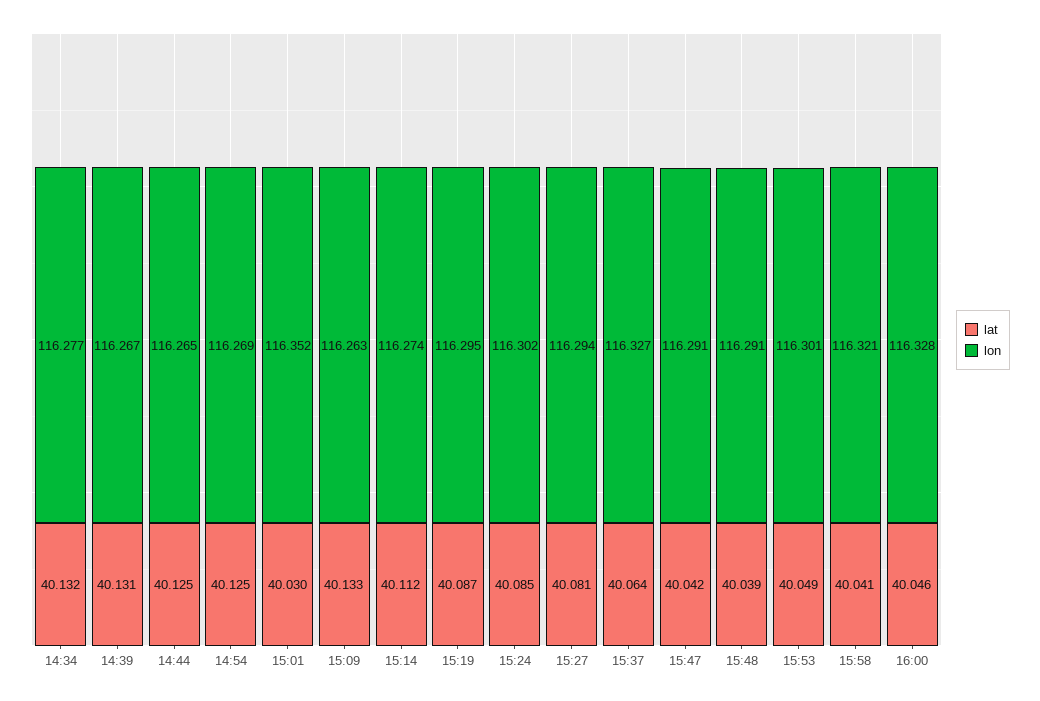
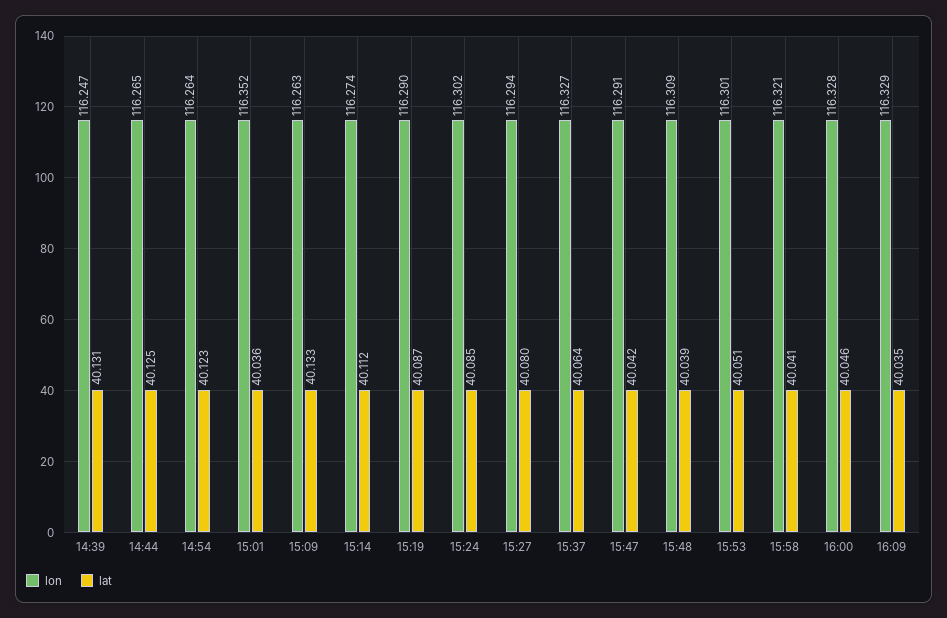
lat, 14:34: 40.132 -> none
lon, 14:34: 116.277 -> none
lon, 14:39: 116.267 -> 116.247
lat, 14:54: 40.125 -> 40.123
lon, 14:54: 116.269 -> 116.264
lat, 15:01: 40.03 -> 40.036
lon, 15:19: 116.295 -> 116.29
lat, 15:27: 40.081 -> 40.08
lon, 15:48: 116.291 -> 116.309
lat, 15:53: 40.049 -> 40.051
lon, 16:09: none -> 116.329
lat, 16:09: none -> 40.035

